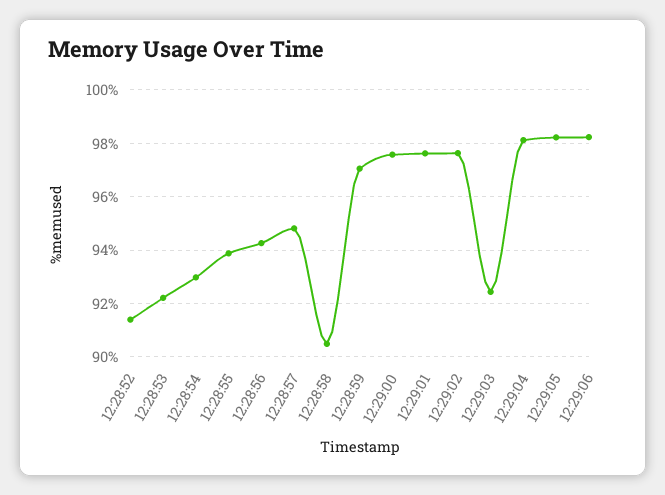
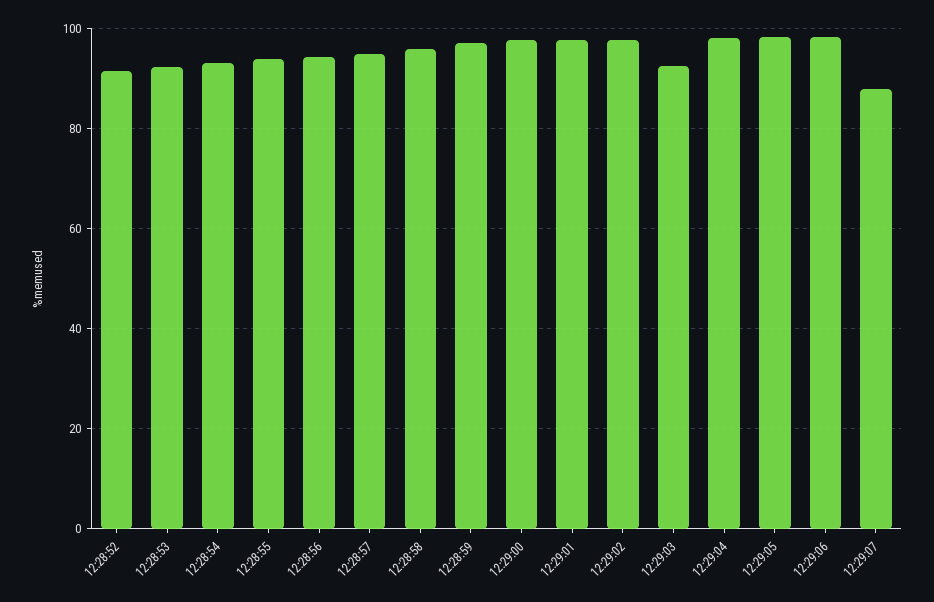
12:28:58: 90.5 -> 96
12:29:07: none -> 88

